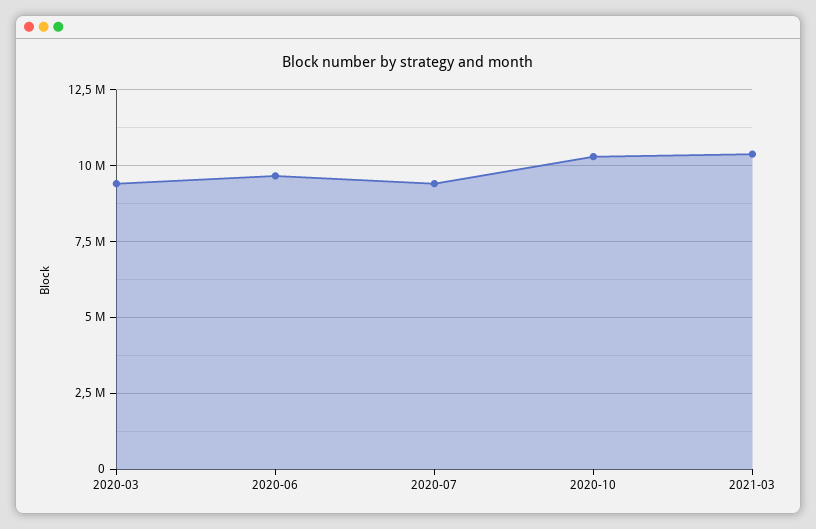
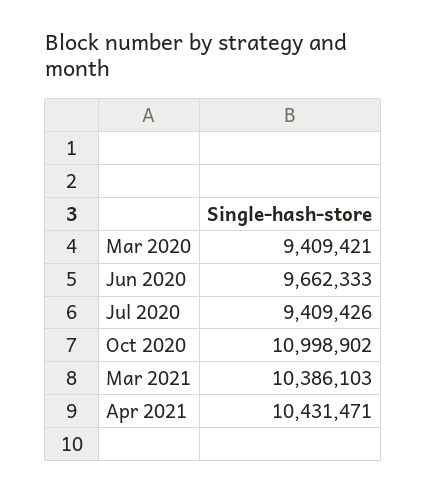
2020-10: 10250000 -> 10998902
Apr 2021: none -> 10431471

